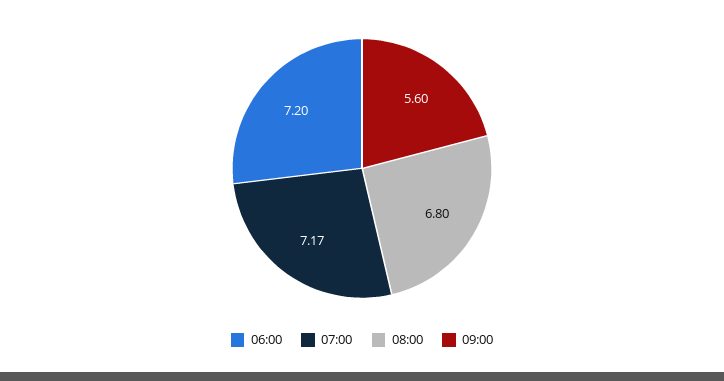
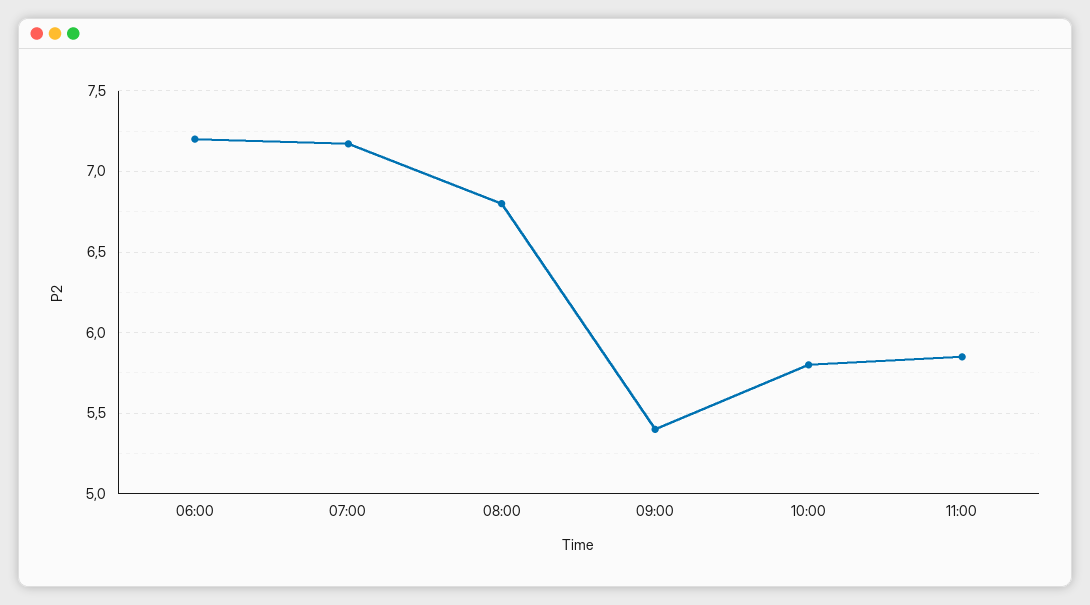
09:00: 5.6 -> 5.4
10:00: none -> 5.8
11:00: none -> 5.85

